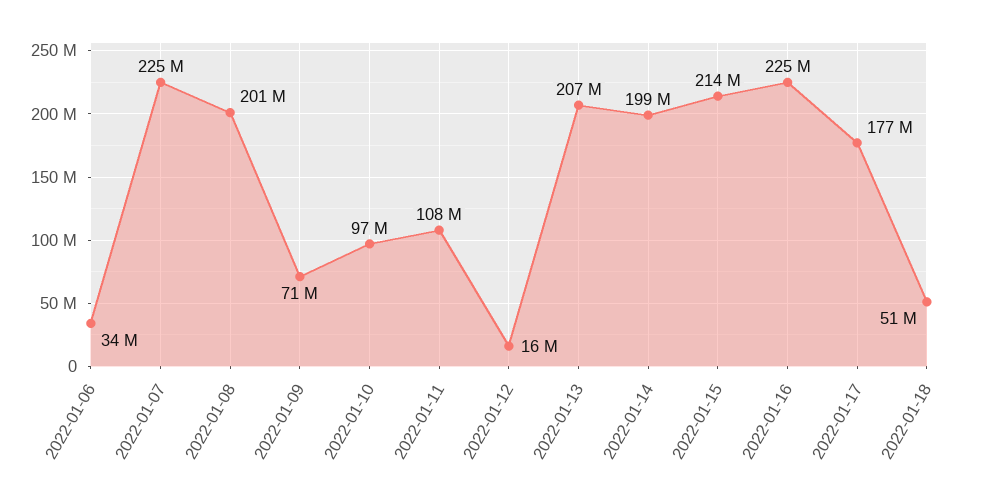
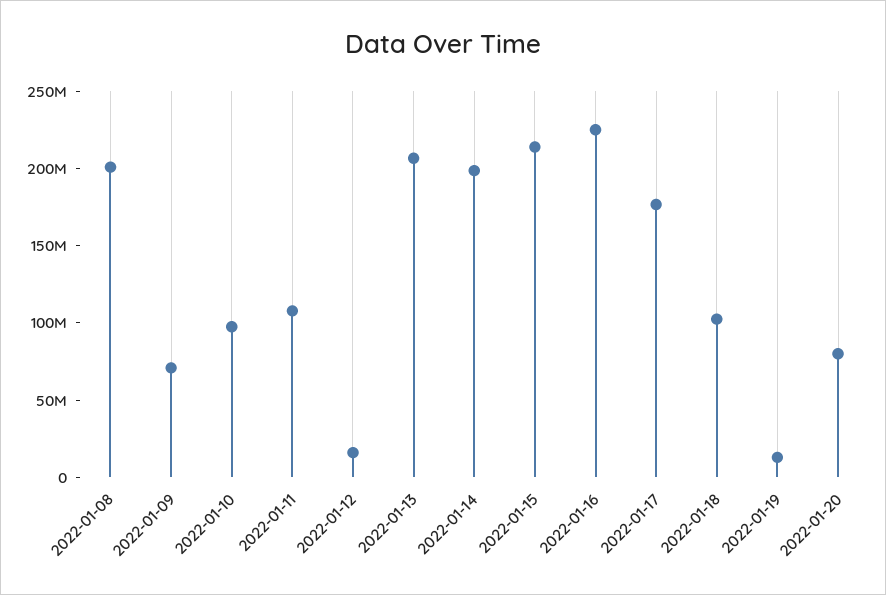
2022-01-06: 34000000 -> none
2022-01-07: 225000000 -> none
2022-01-18: 51000000 -> 100000000
2022-01-19: none -> 10000000
2022-01-20: none -> 80000000

